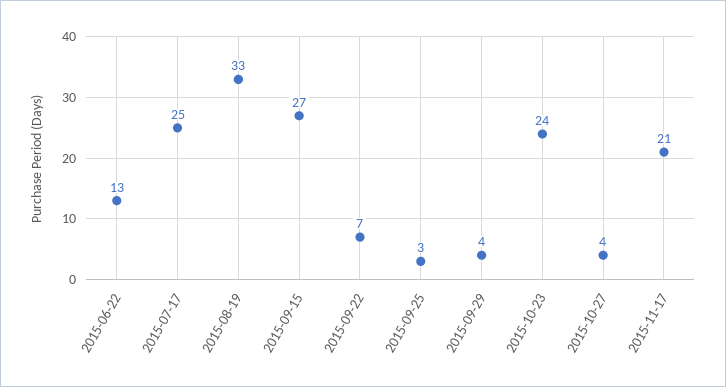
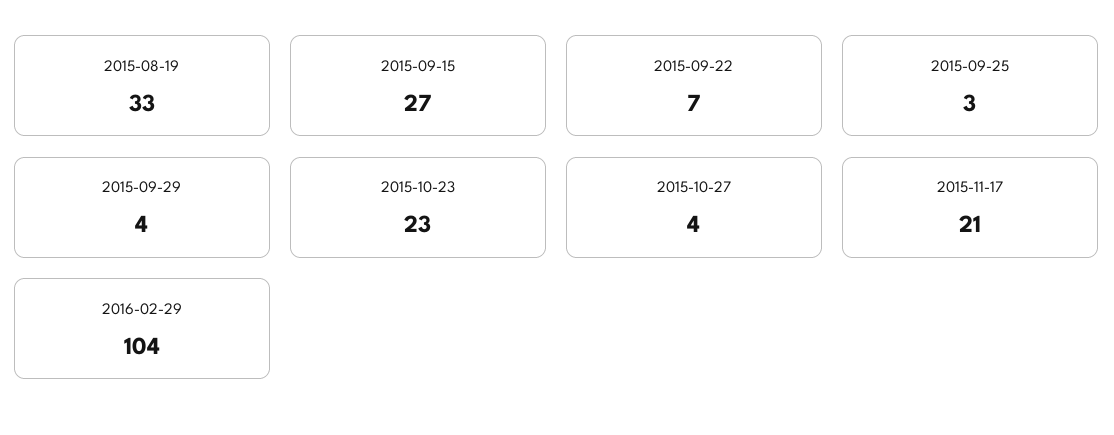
2015-06-22: 13 -> none
2015-07-17: 25 -> none
2015-10-23: 24 -> 23
2016-02-29: none -> 104

